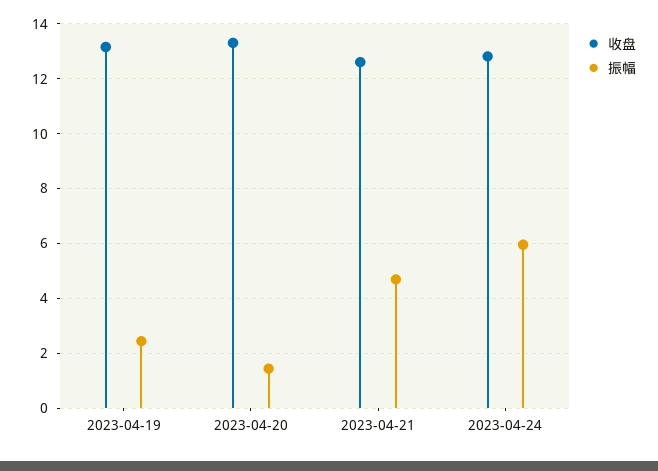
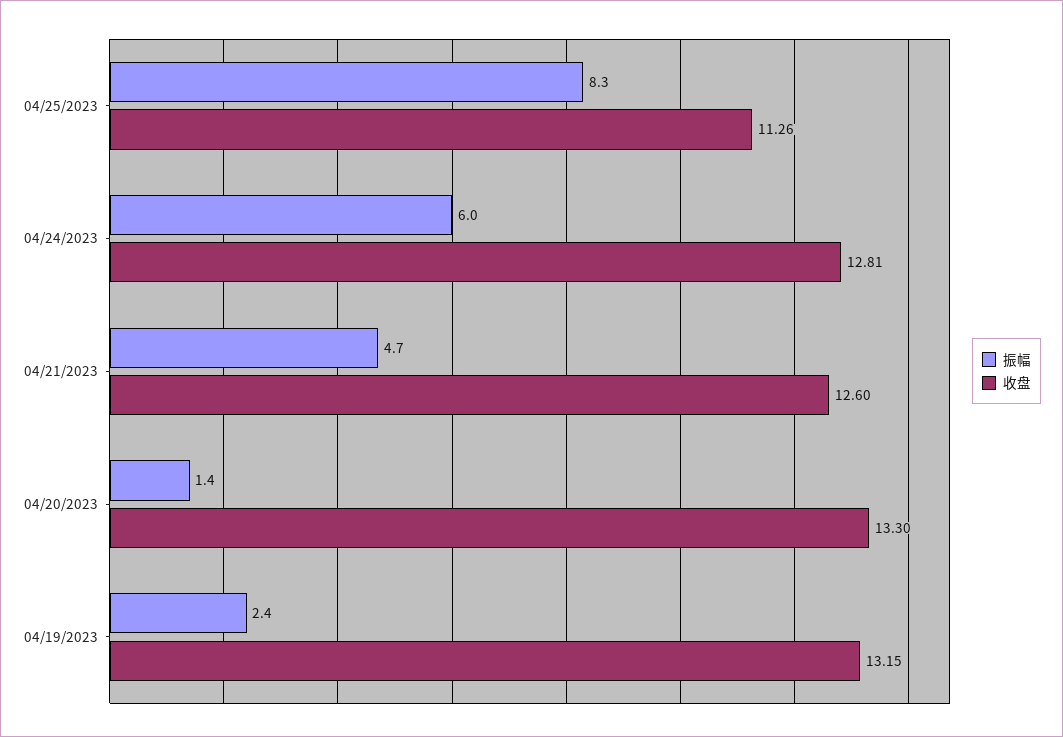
振幅, 04/25/2023: none -> 8.3
收盘, 04/25/2023: none -> 11.26

